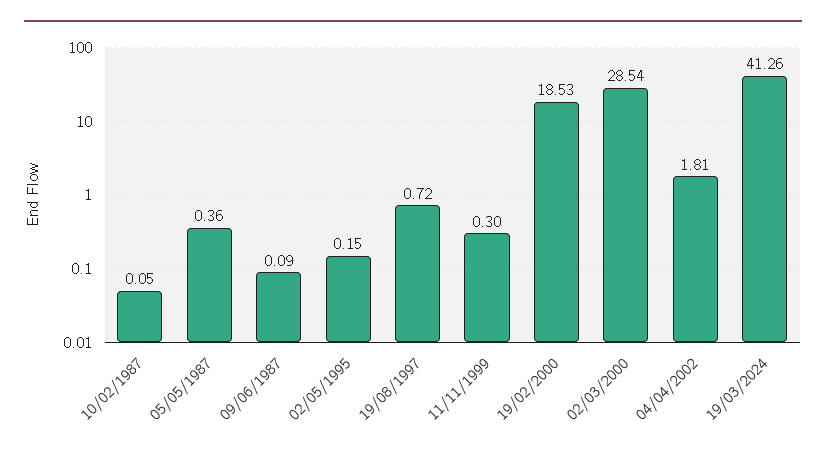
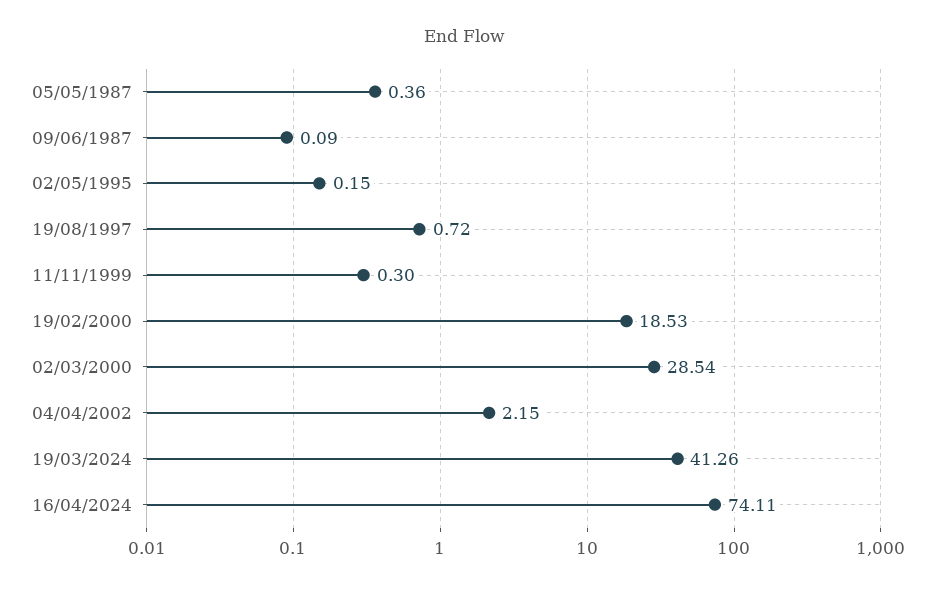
10/02/1987: 0.05 -> none
04/04/2002: 1.81 -> 2.15
16/04/2024: none -> 74.11

